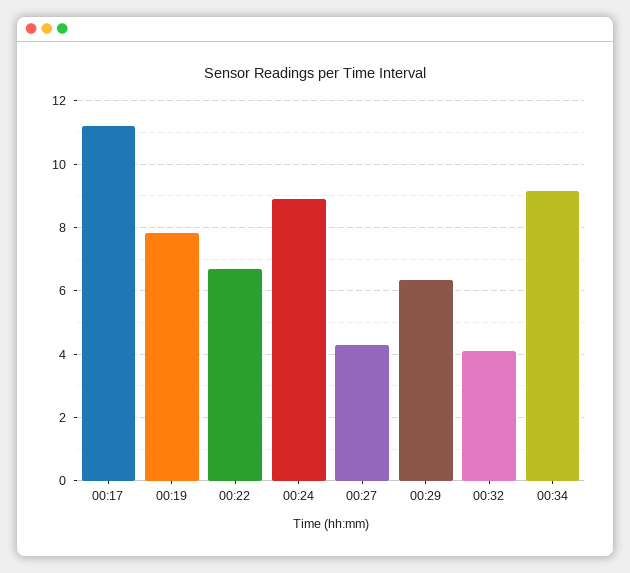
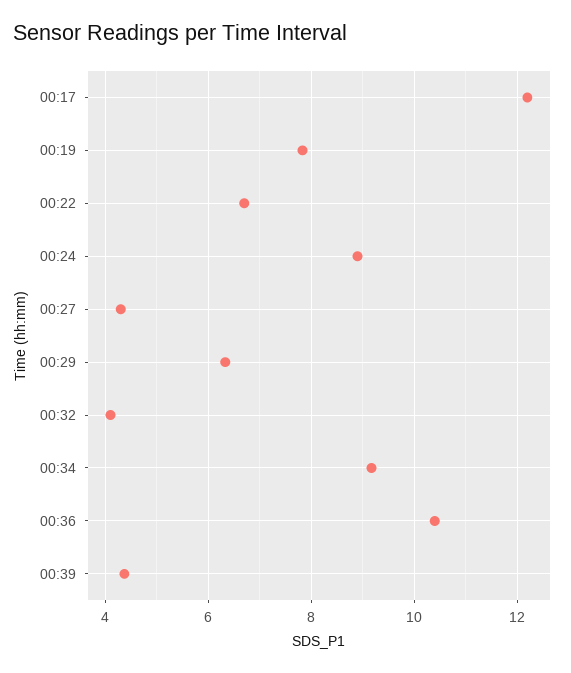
00:17: 11.2 -> 12.2
00:36: none -> 10.4
00:39: none -> 4.4

